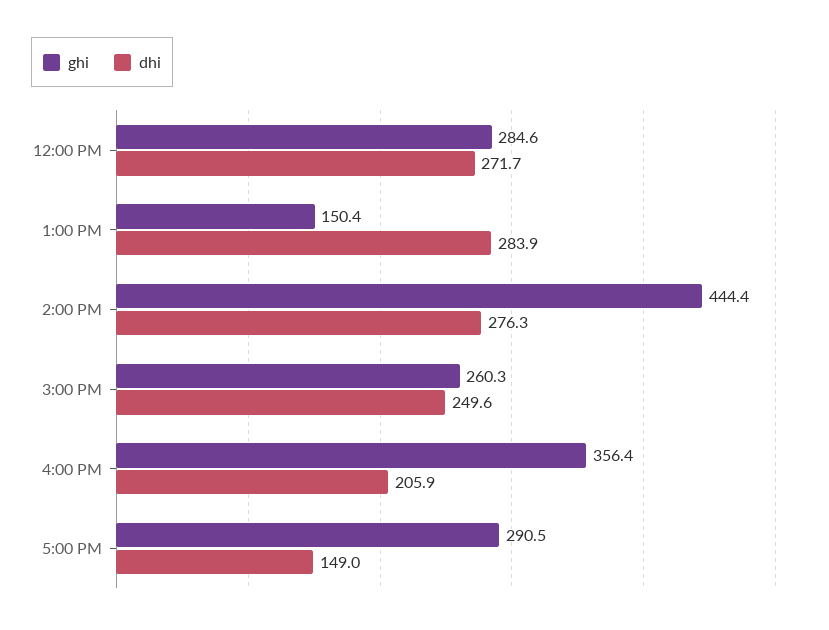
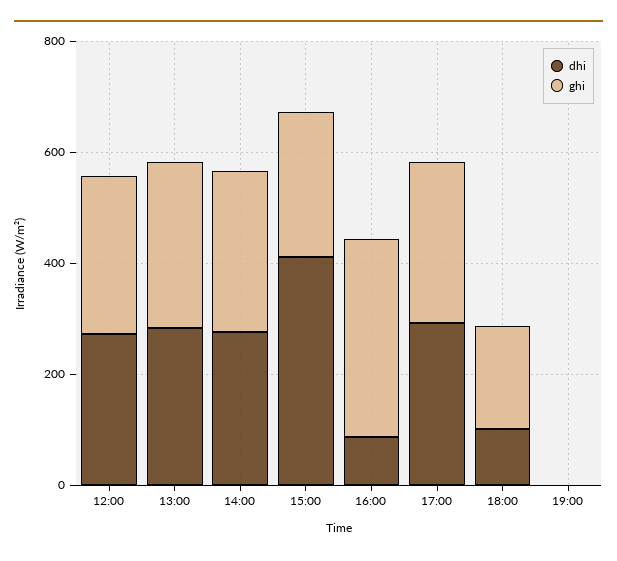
ghi, 1:00 PM: 150.4 -> 300
ghi, 2:00 PM: 444.4 -> 300
dhi, 3:00 PM: 249.6 -> 400
dhi, 4:00 PM: 205.9 -> 100
dhi, 5:00 PM: 149 -> 300
dhi, 18:00: none -> 100
ghi, 18:00: none -> 200
dhi, 19:00: none -> 0
ghi, 19:00: none -> 0

